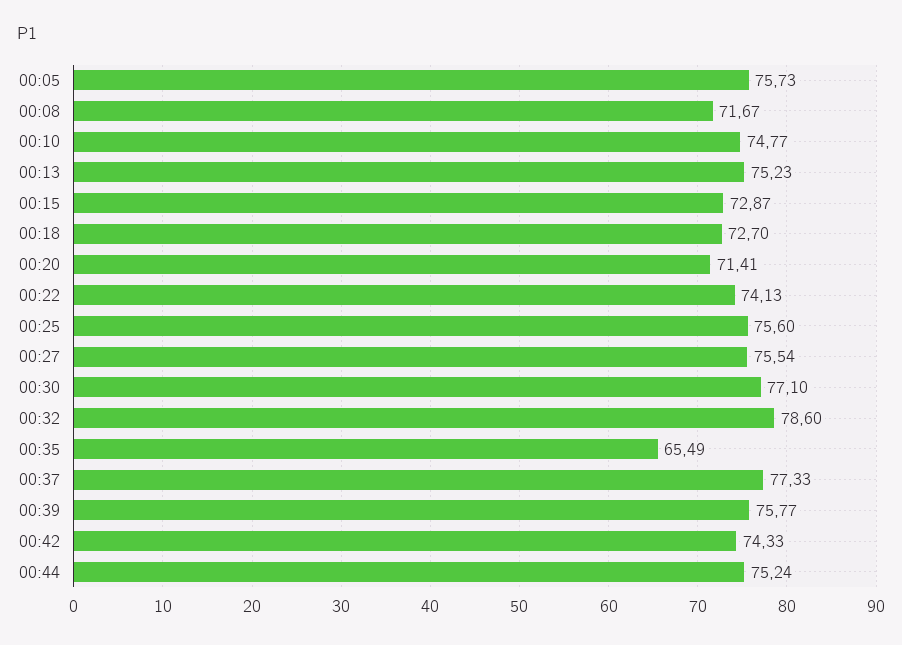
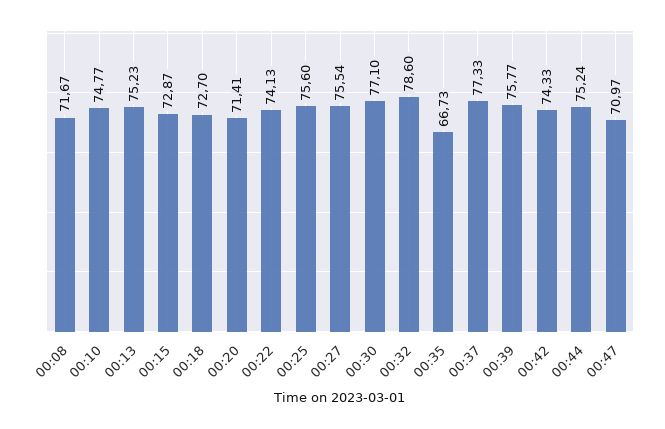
00:05: 75.73 -> none
00:35: 65.49 -> 66.73
00:47: none -> 70.97

